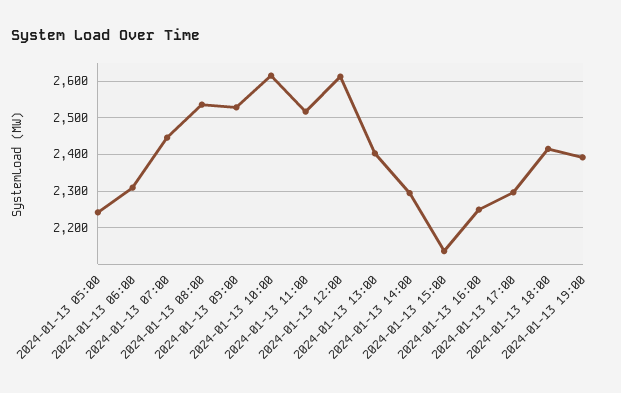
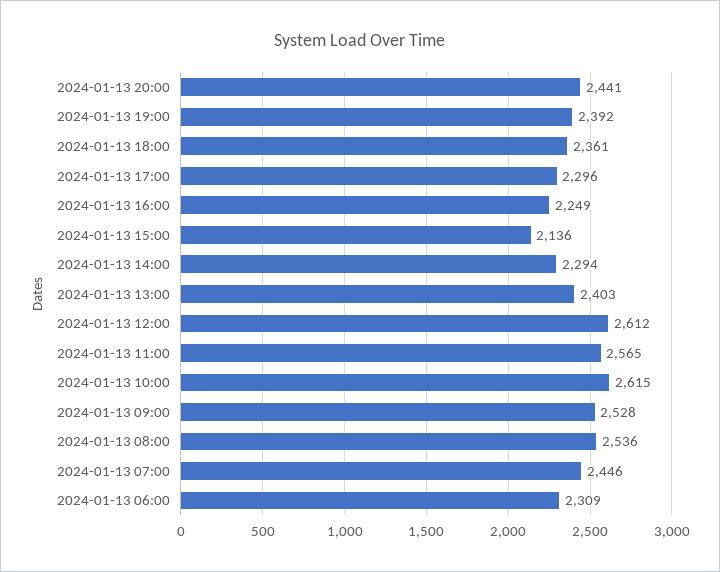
2024-01-13 05:00: 2240 -> none
2024-01-13 11:00: 2520 -> 2565
2024-01-13 18:00: 2420 -> 2361
2024-01-13 20:00: none -> 2441

